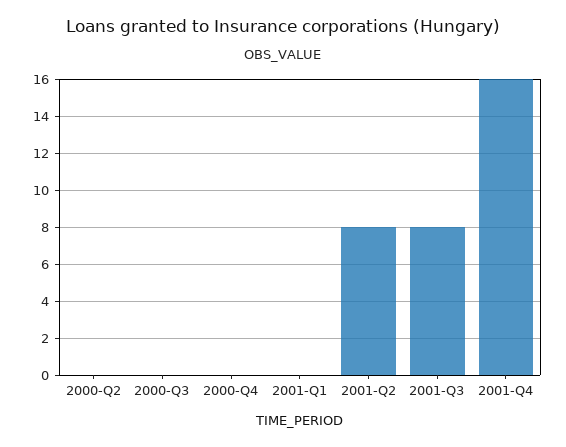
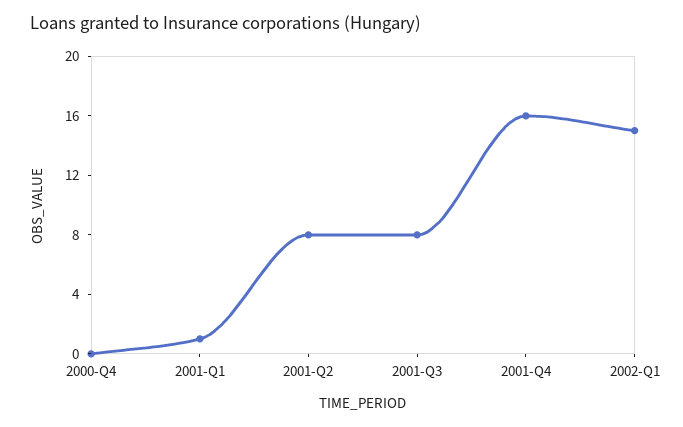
2000-Q2: 0 -> none
2000-Q3: 0 -> none
2001-Q1: 0 -> 1
2002-Q1: none -> 15

